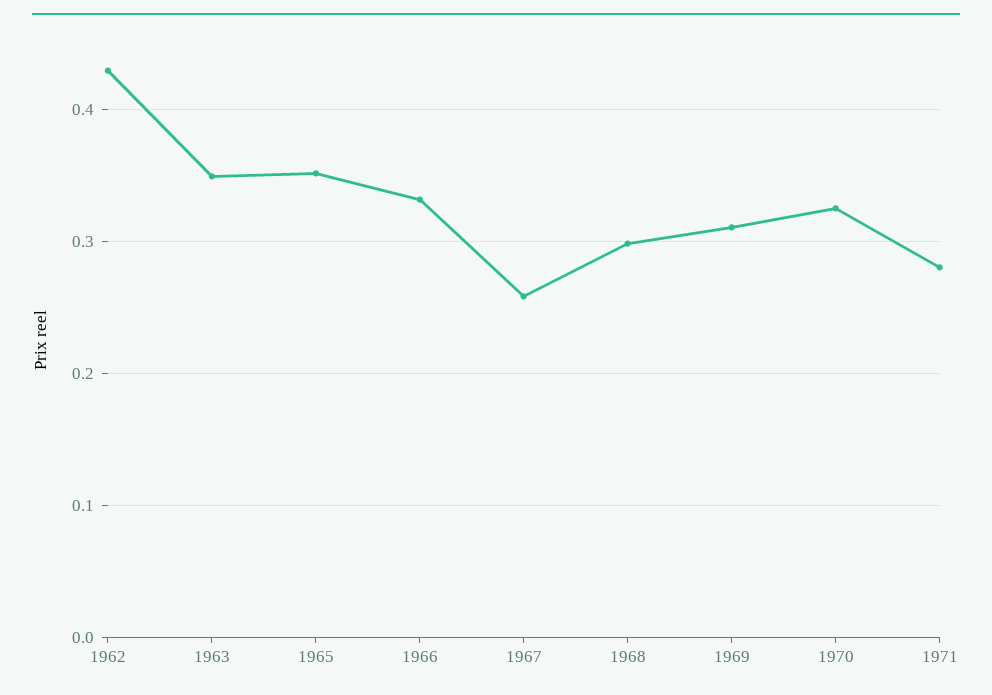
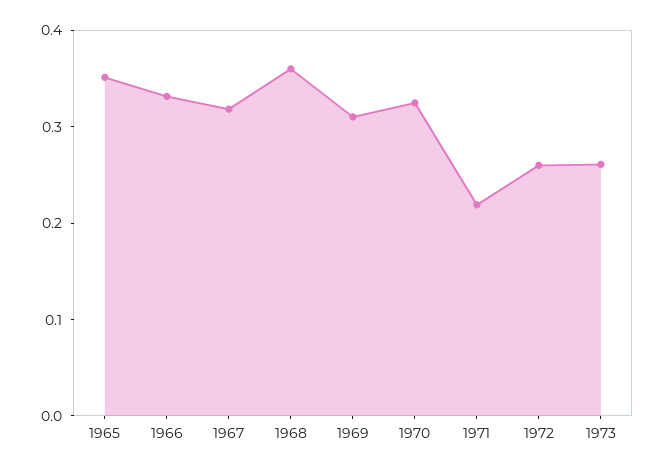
1962: 0.43 -> none
1963: 0.35 -> none
1967: 0.26 -> 0.32
1968: 0.3 -> 0.36
1971: 0.28 -> 0.22
1972: none -> 0.26
1973: none -> 0.26

